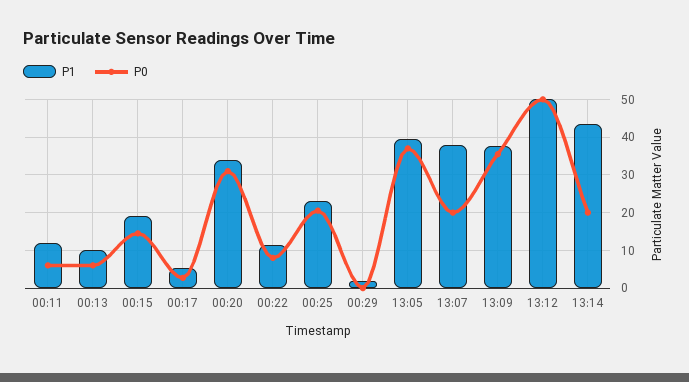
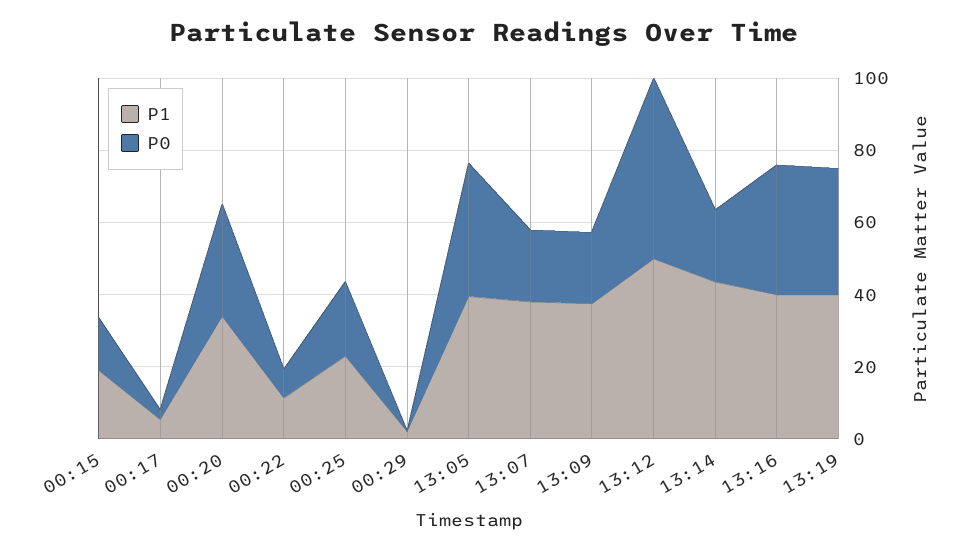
P1, 00:11: 12 -> none
P0, 00:11: 6 -> none
P1, 00:13: 10 -> none
P0, 00:13: 6 -> none
P0, 13:09: 36 -> 20
P1, 13:16: none -> 40
P0, 13:16: none -> 35
P1, 13:19: none -> 40
P0, 13:19: none -> 35

